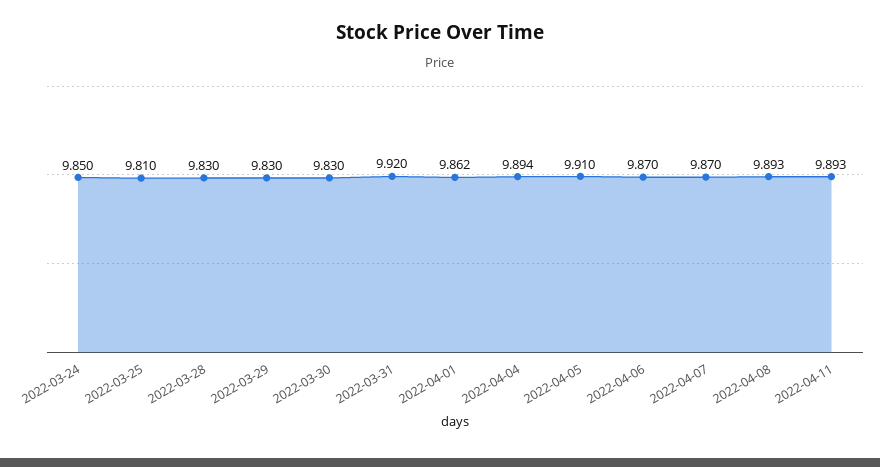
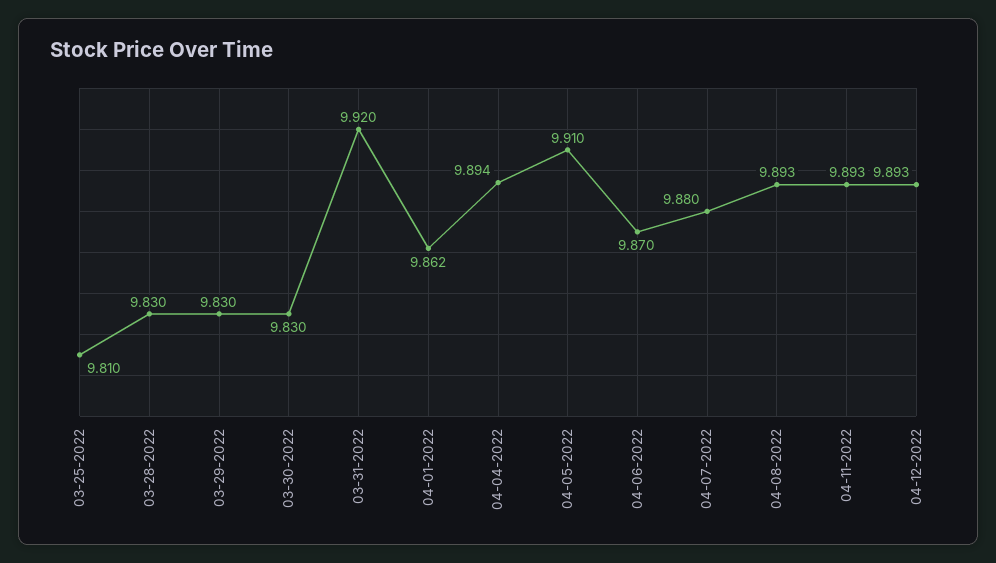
2022-03-24: 9.85 -> none
2022-04-07: 9.87 -> 9.88
04-12-2022: none -> 9.893

